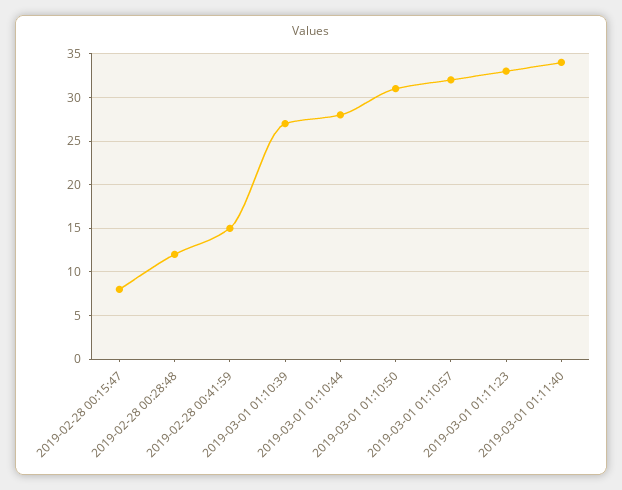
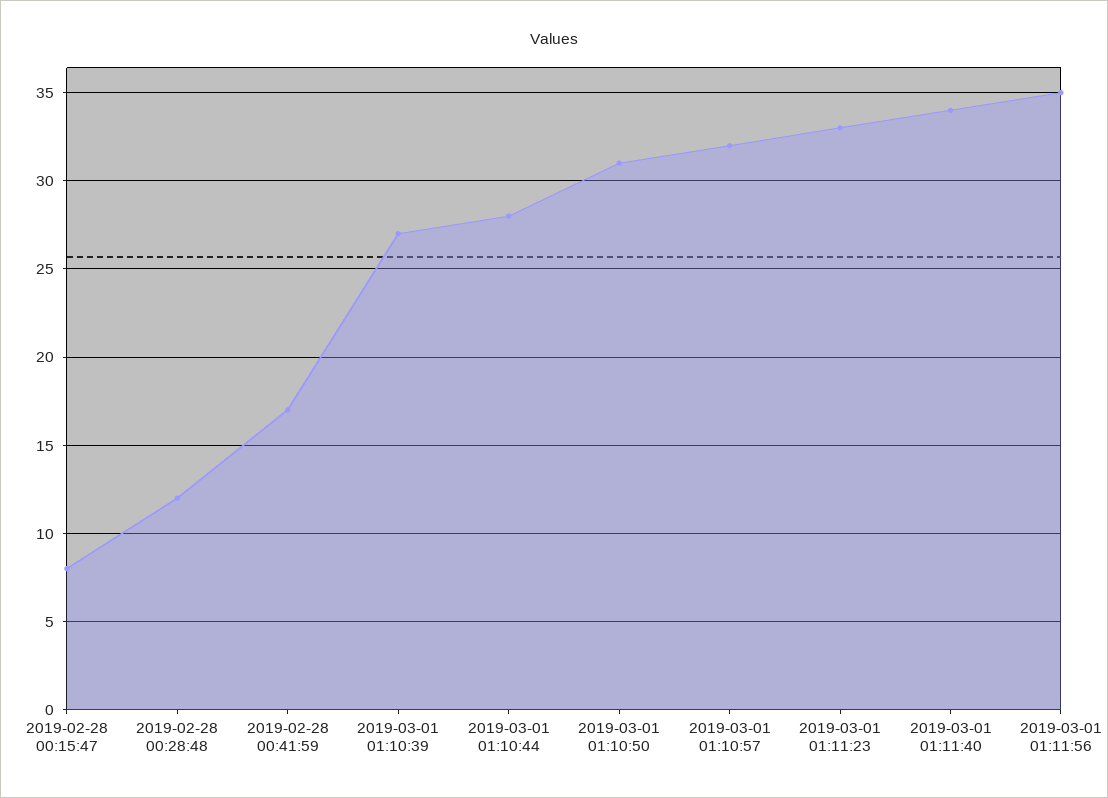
2019-02-28 00:41:59: 15 -> 17
2019-03-01 01:11:56: none -> 35

